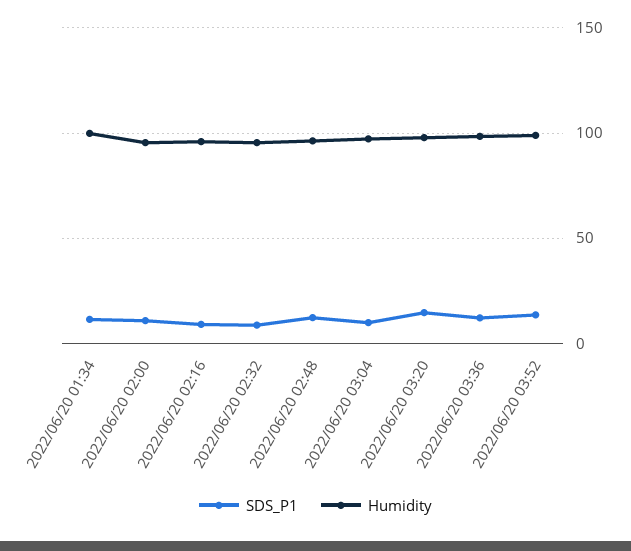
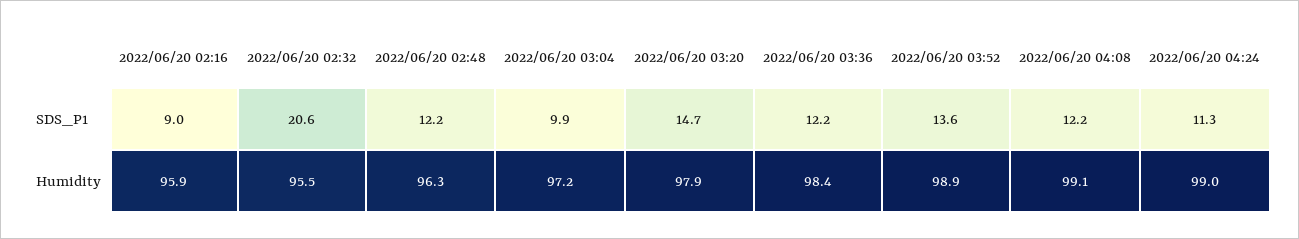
SDS_P1, 2022/06/20 01:34: 10 -> none
Humidity, 2022/06/20 01:34: 100 -> none
SDS_P1, 2022/06/20 02:00: 10 -> none
Humidity, 2022/06/20 02:00: 95 -> none
SDS_P1, 2022/06/20 02:32: 10 -> 20.6
SDS_P1, 2022/06/20 04:08: none -> 12.2
SDS_P1, 2022/06/20 04:24: none -> 11.3
Humidity, 2022/06/20 04:08: none -> 99.1
Humidity, 2022/06/20 04:24: none -> 99

